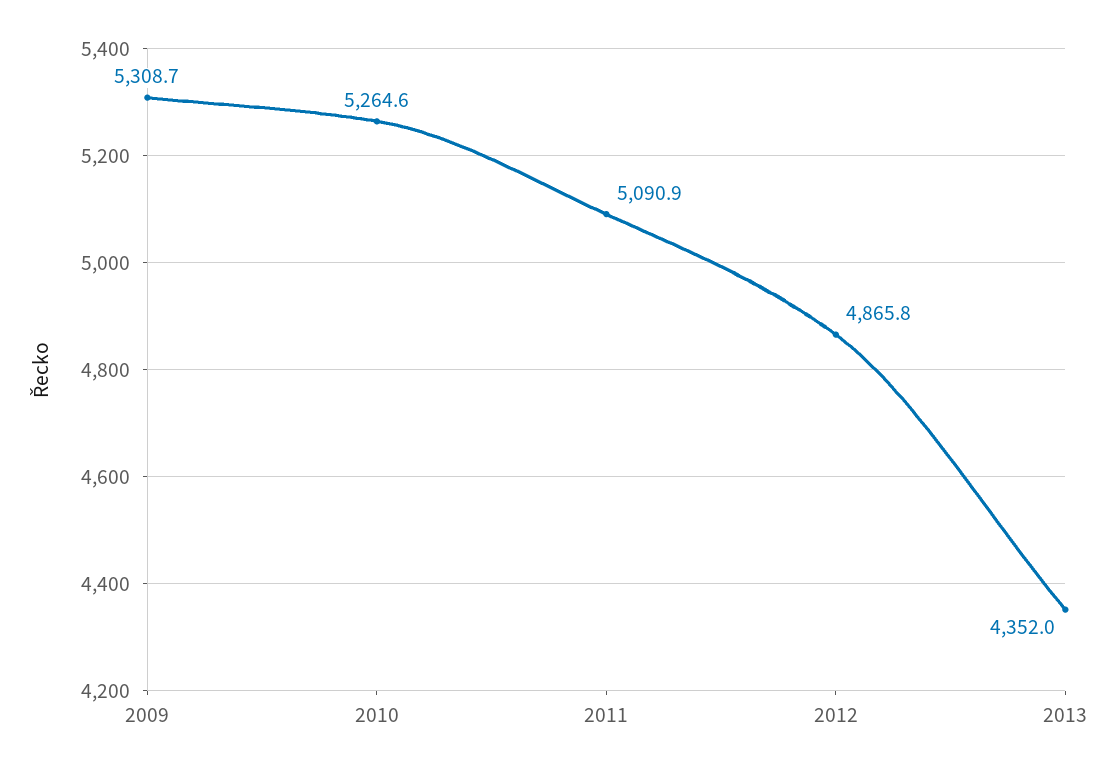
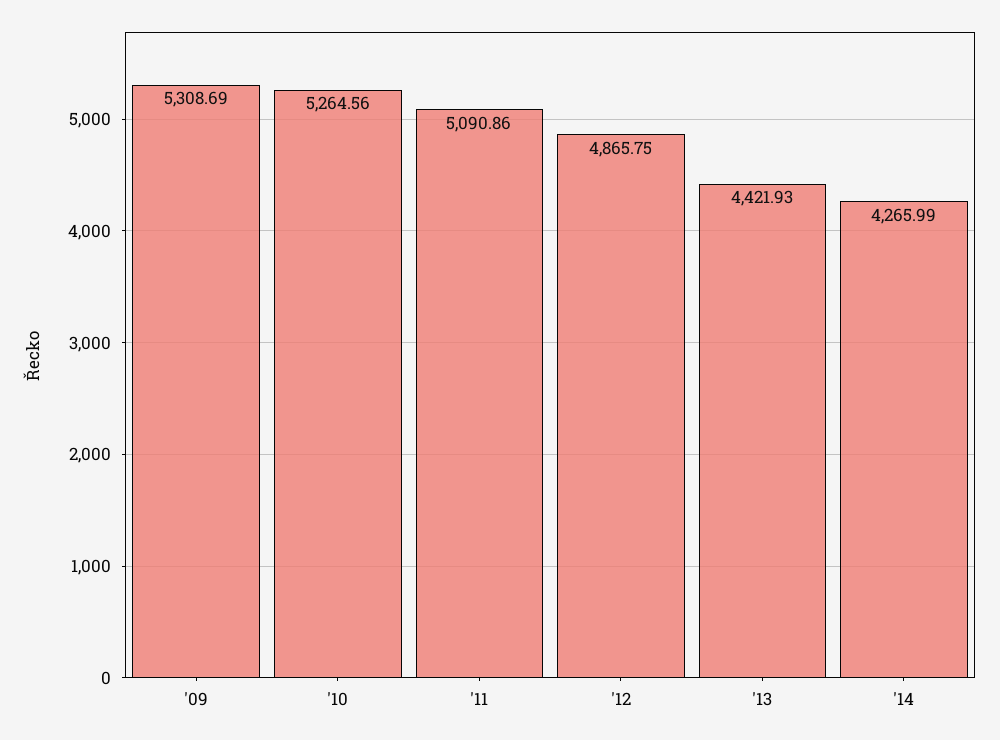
2013: 4352 -> 4421.93
'14: none -> 4265.99

